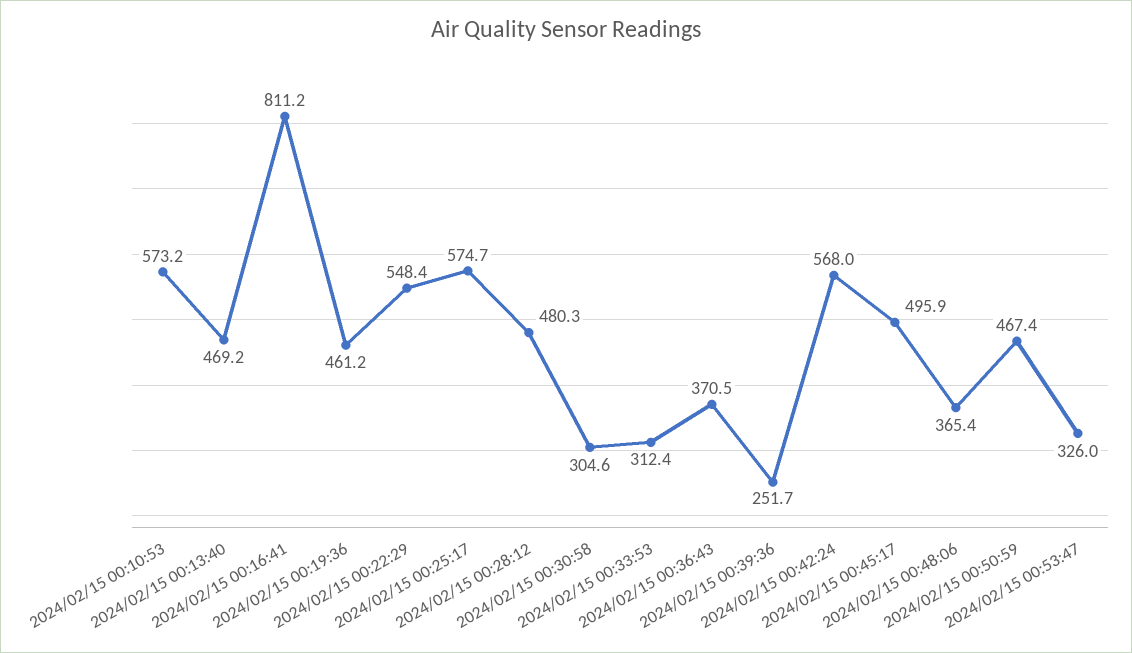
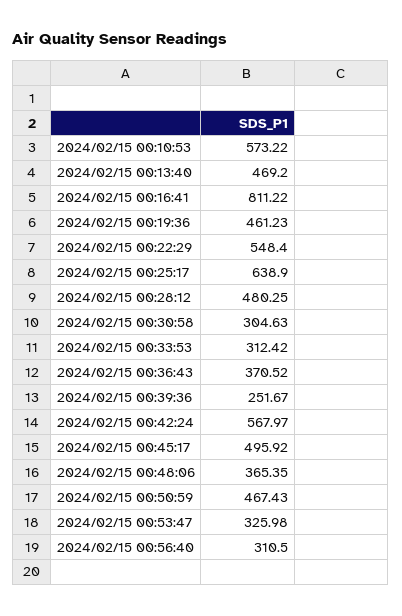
2024/02/15 00:25:17: 574.7 -> 638.9
2024/02/15 00:56:40: none -> 310.5

